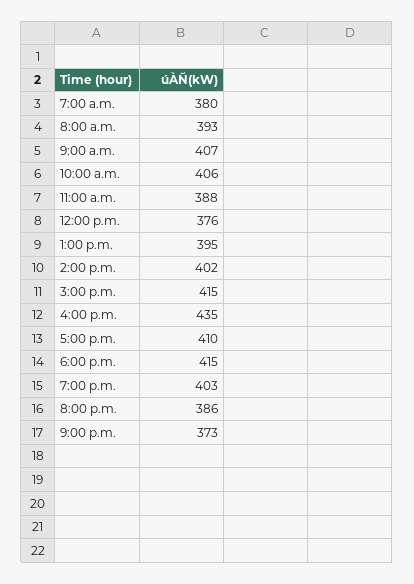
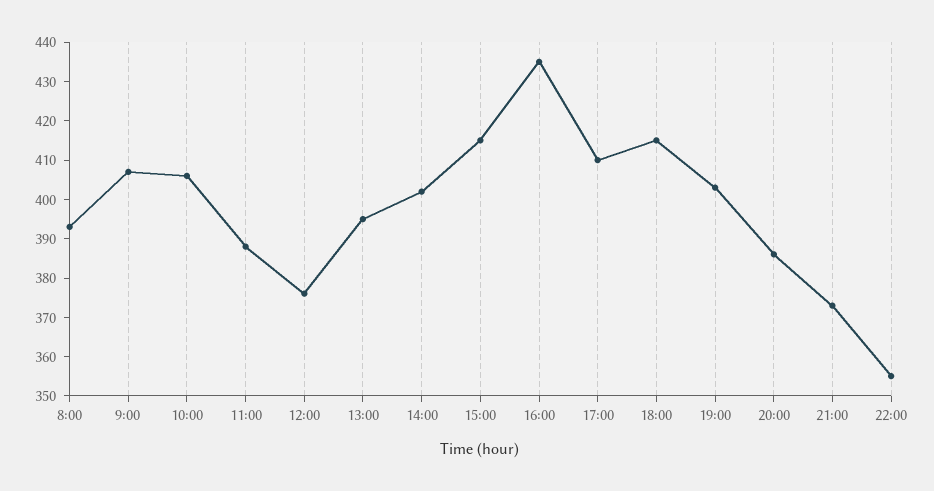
7:00 a.m.: 380 -> none
22:00: none -> 355

